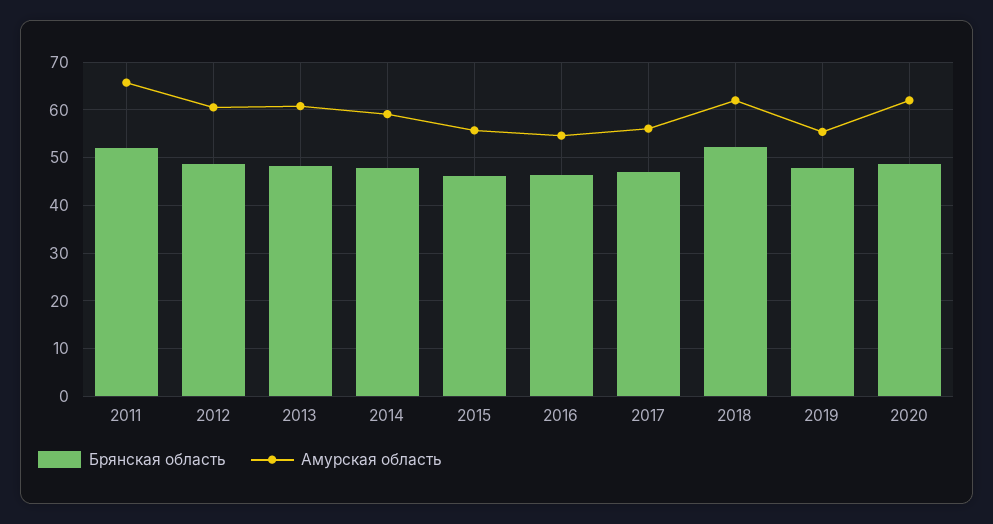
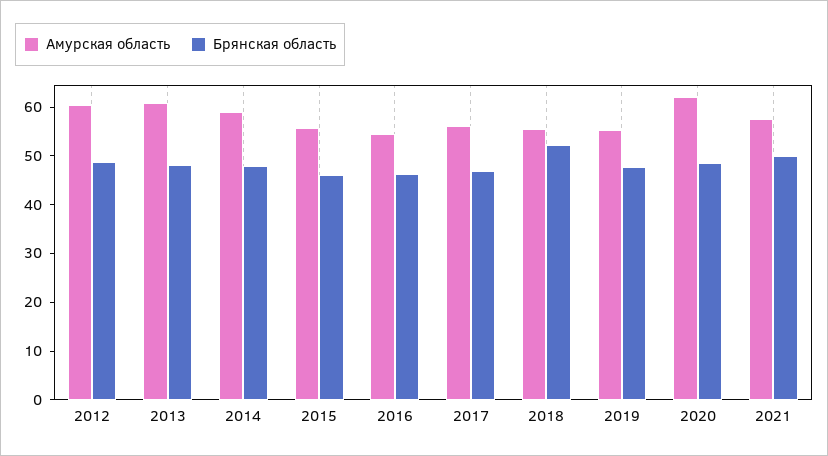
Брянская область, 2011: 52 -> none
Амурская область, 2011: 66 -> none
Амурская область, 2018: 62 -> 56
Амурская область, 2021: none -> 58
Брянская область, 2021: none -> 50

